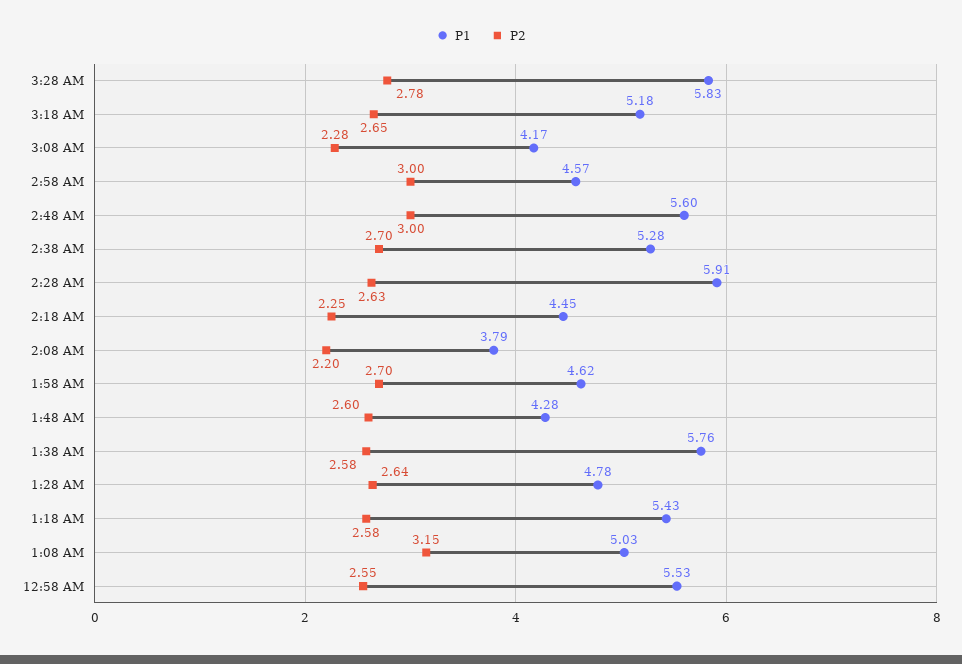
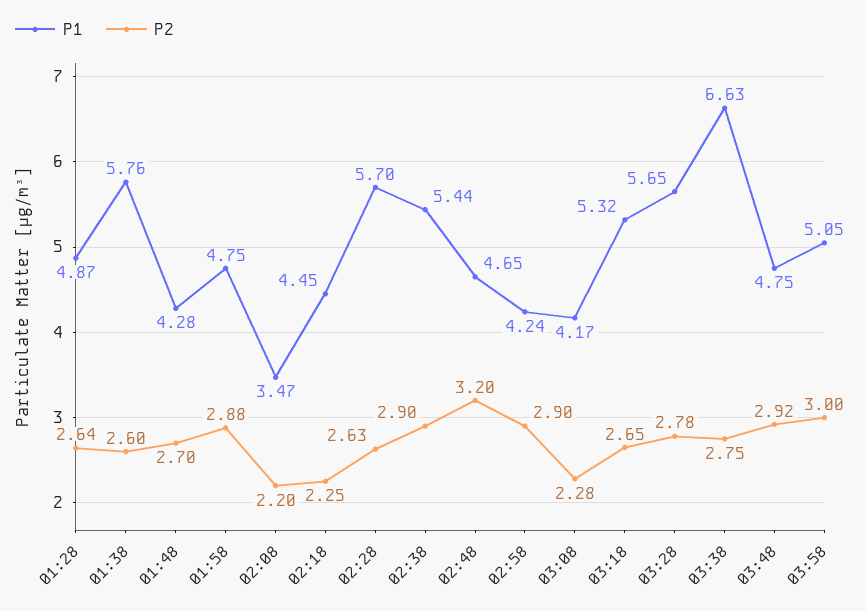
P1, 3:28 AM: 5.83 -> 5.65
P1, 3:18 AM: 5.18 -> 5.32
P1, 2:58 AM: 4.57 -> 4.24
P2, 2:58 AM: 3 -> 2.9
P1, 2:48 AM: 5.6 -> 4.65
P2, 2:48 AM: 3 -> 3.2
P1, 2:38 AM: 5.28 -> 5.44
P2, 2:38 AM: 2.7 -> 2.9
P1, 2:28 AM: 5.91 -> 5.7
P1, 2:08 AM: 3.79 -> 3.47
P1, 1:58 AM: 4.62 -> 4.75
P2, 1:58 AM: 2.7 -> 2.88
P2, 1:48 AM: 2.6 -> 2.7
P2, 1:38 AM: 2.58 -> 2.6
P1, 1:28 AM: 4.78 -> 4.87
P1, 1:18 AM: 5.43 -> none
P2, 1:18 AM: 2.58 -> none
P1, 1:08 AM: 5.03 -> none
P2, 1:08 AM: 3.15 -> none
P1, 12:58 AM: 5.53 -> none
P2, 12:58 AM: 2.55 -> none
P1, 03:38: none -> 6.63
P2, 03:38: none -> 2.75
P1, 03:48: none -> 4.75
P2, 03:48: none -> 2.92
P1, 03:58: none -> 5.05
P2, 03:58: none -> 3

